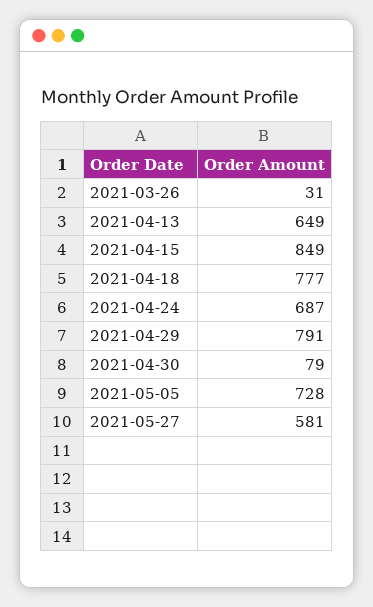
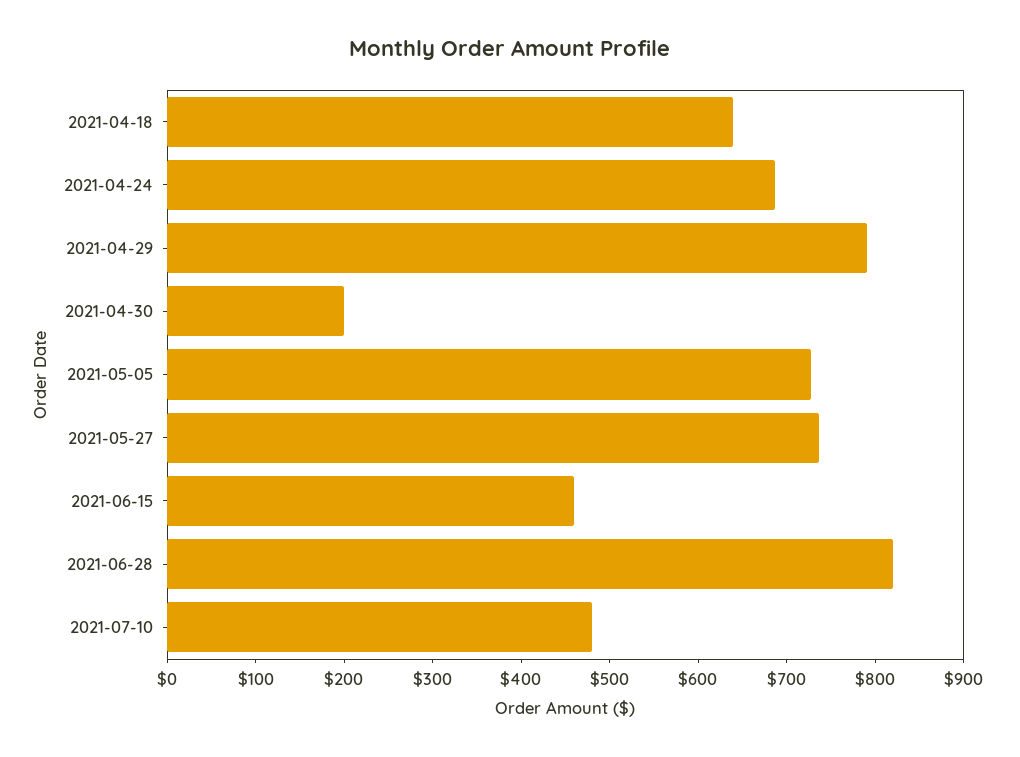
2021-03-26: 31 -> none
2021-04-13: 649 -> none
2021-04-15: 849 -> none
2021-04-18: 777 -> 640
2021-04-30: 79 -> 200
2021-05-27: 581 -> 740
2021-06-15: none -> 460
2021-06-28: none -> 820
2021-07-10: none -> 480

